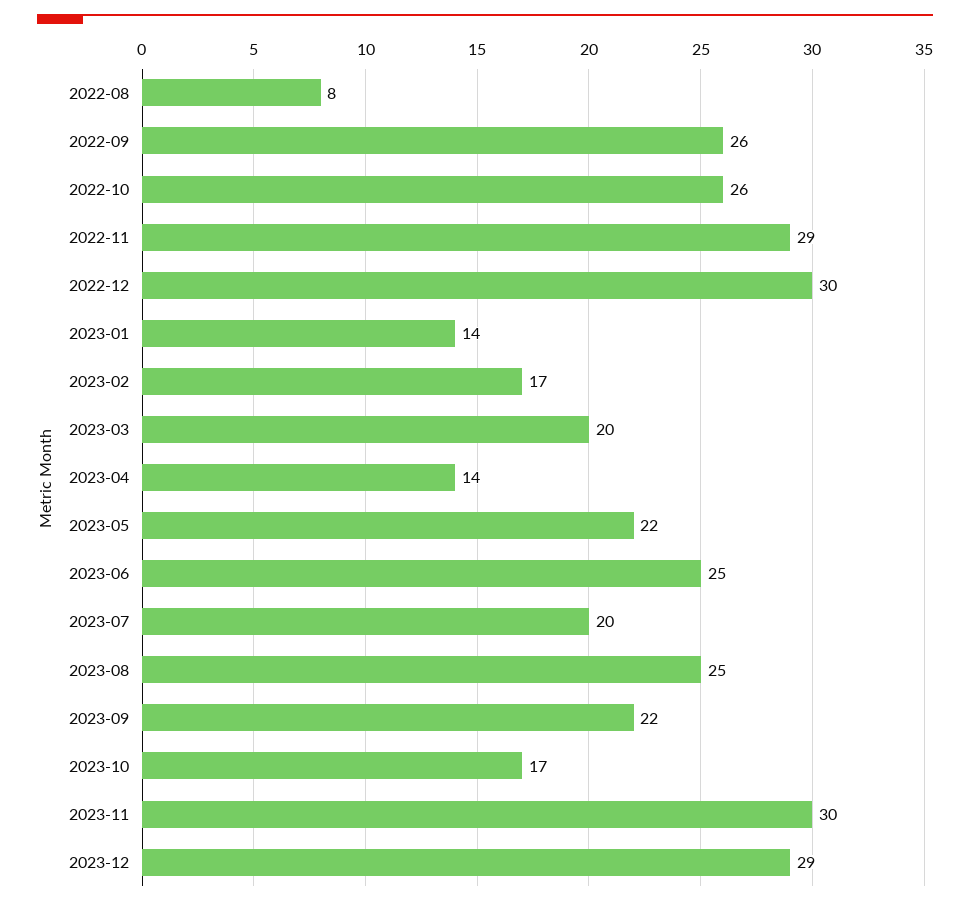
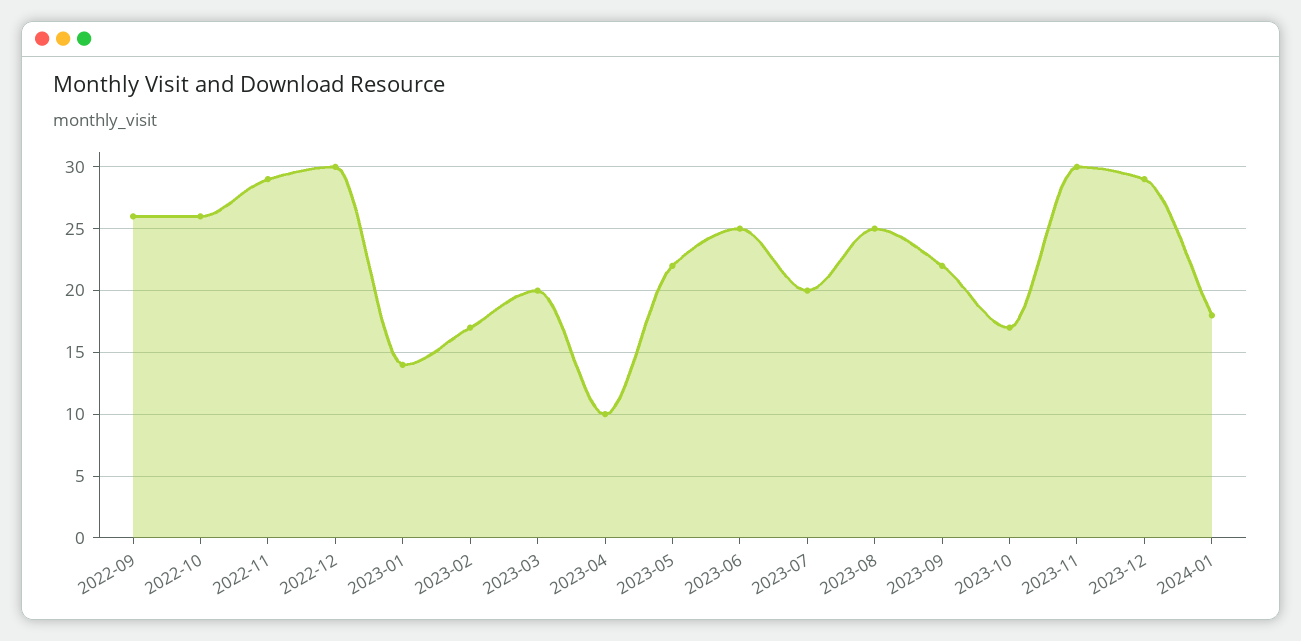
2022-08: 8 -> none
2023-04: 14 -> 10
2024-01: none -> 18

